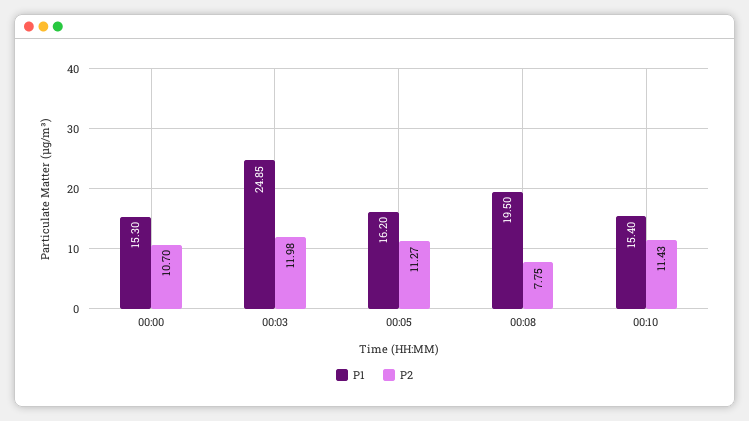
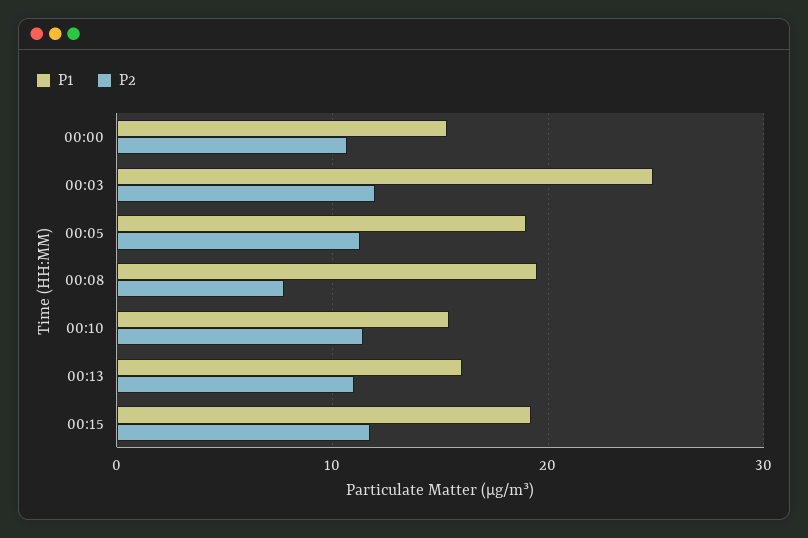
P1, 00:05: 16.2 -> 19
P1, 00:13: none -> 16
P2, 00:13: none -> 11
P1, 00:15: none -> 19
P2, 00:15: none -> 12

